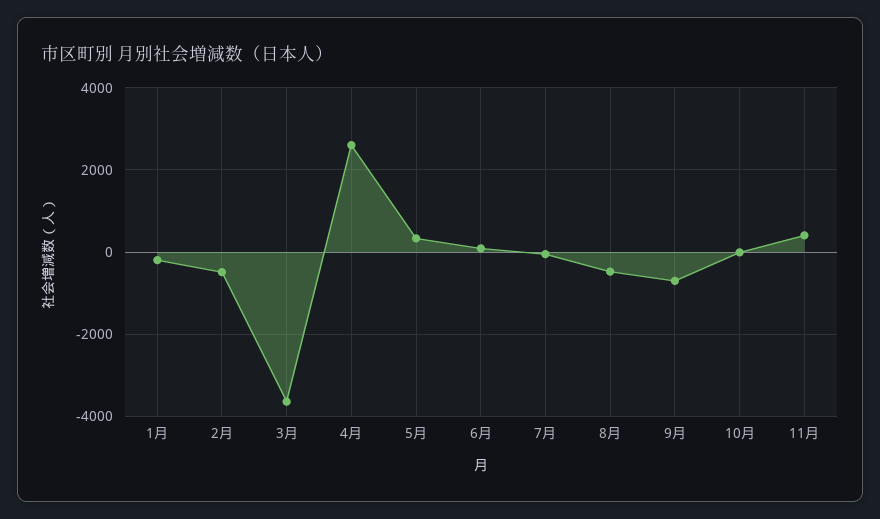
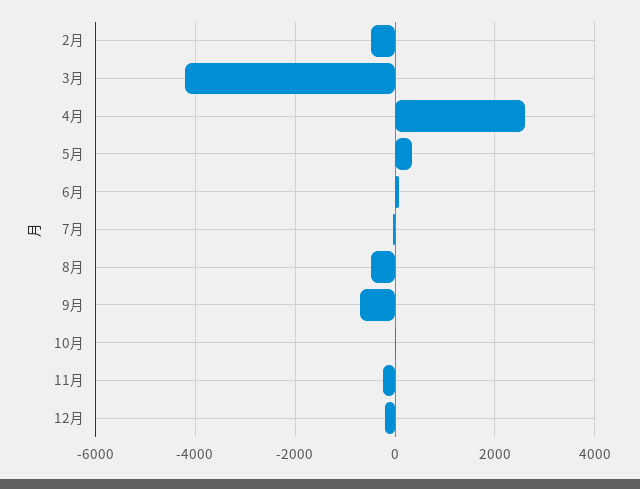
1月: -200 -> none
3月: -3600 -> -4200
11月: 400 -> -200
12月: none -> -200

